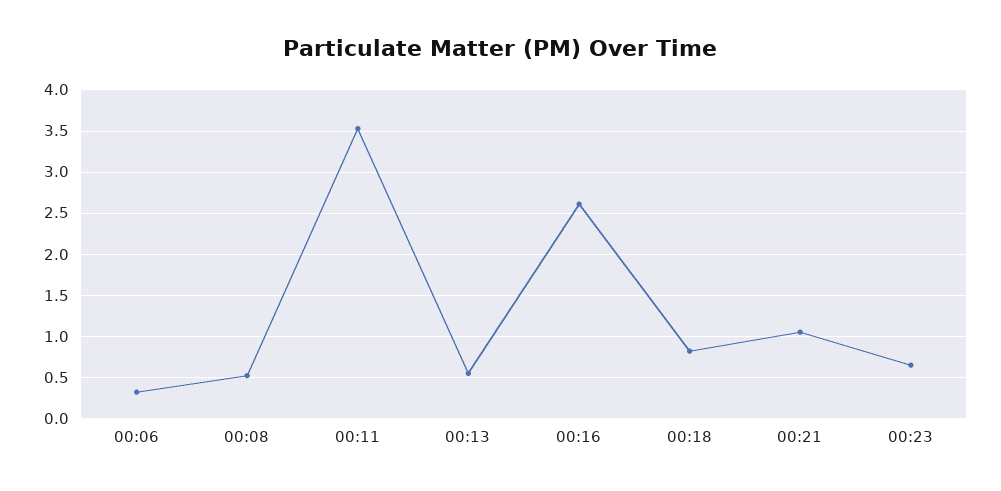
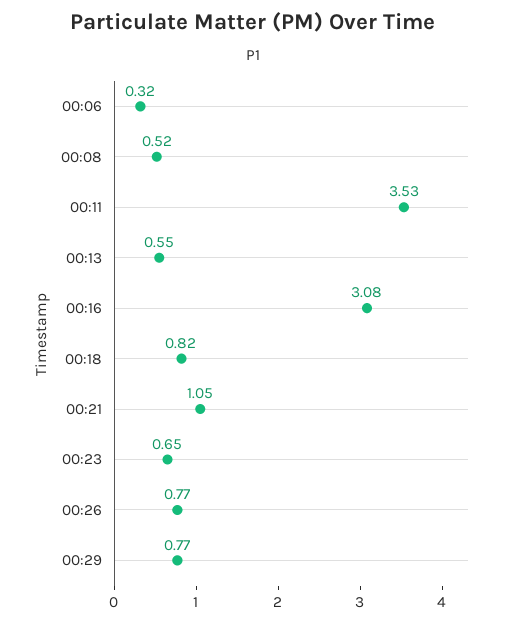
00:16: 2.6 -> 3.08
00:26: none -> 0.77
00:29: none -> 0.77

